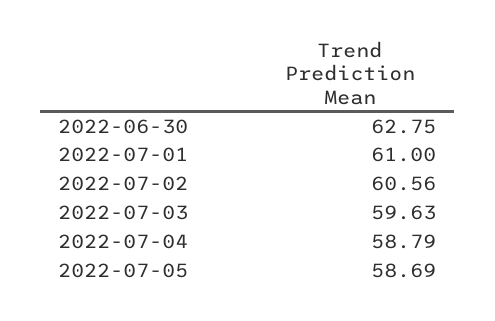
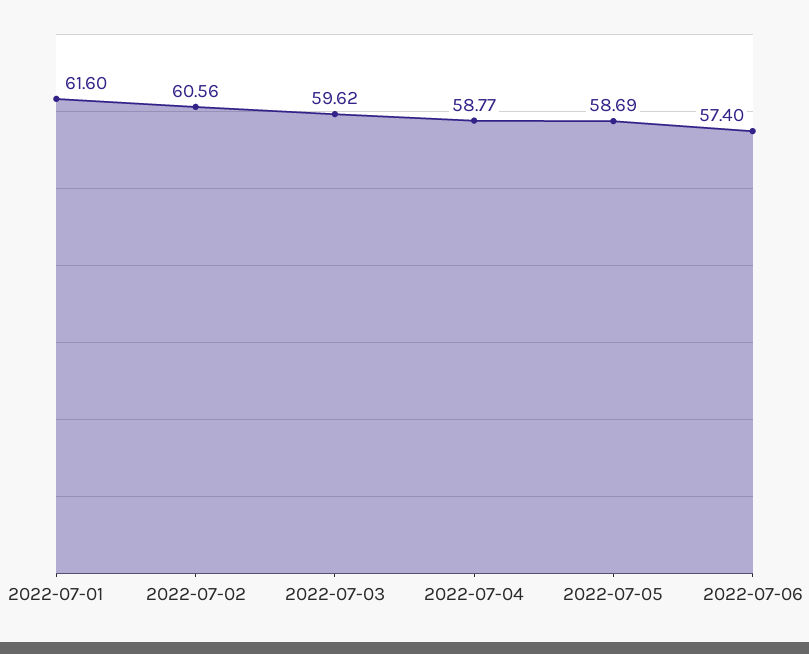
2022-06-30: 62.75 -> none
2022-07-01: 61 -> 61.6
2022-07-03: 59.63 -> 59.62
2022-07-04: 58.79 -> 58.77
2022-07-06: none -> 57.4

